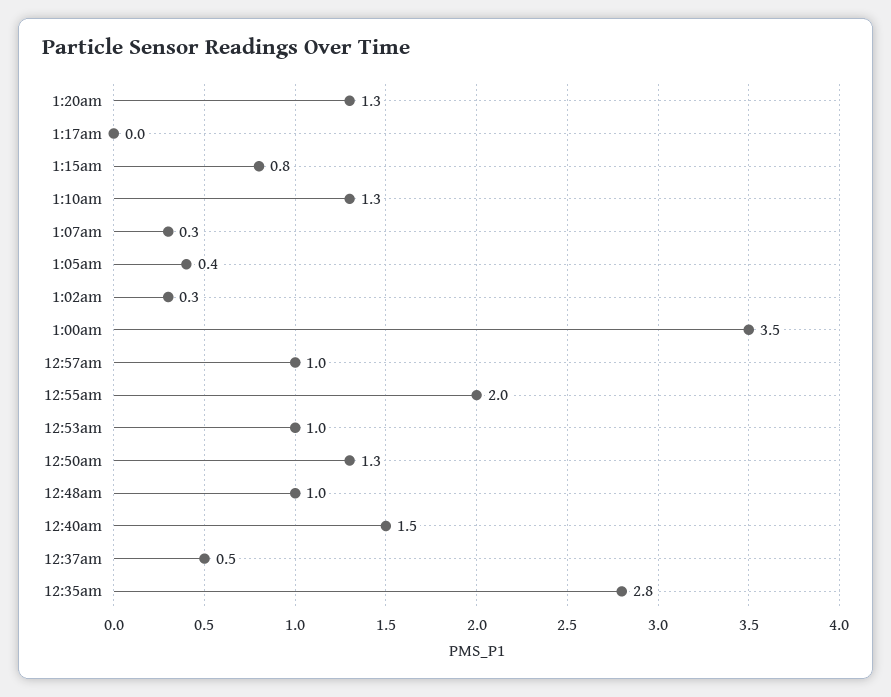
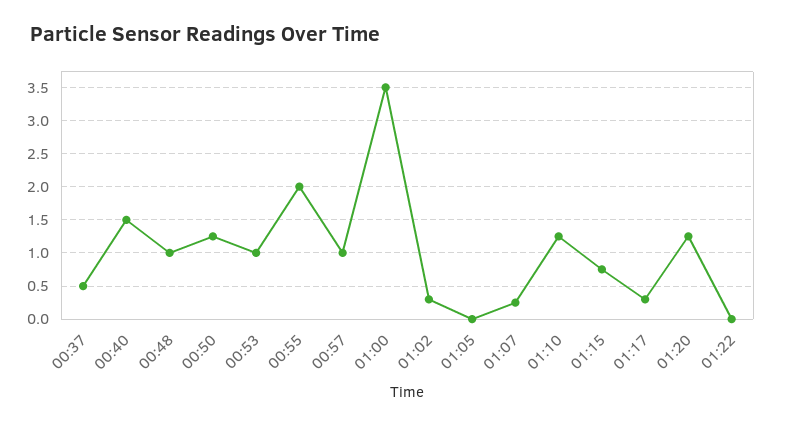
1:17am: 0 -> 0.3
1:05am: 0.4 -> 0
12:35am: 2.8 -> none
01:22: none -> 0

